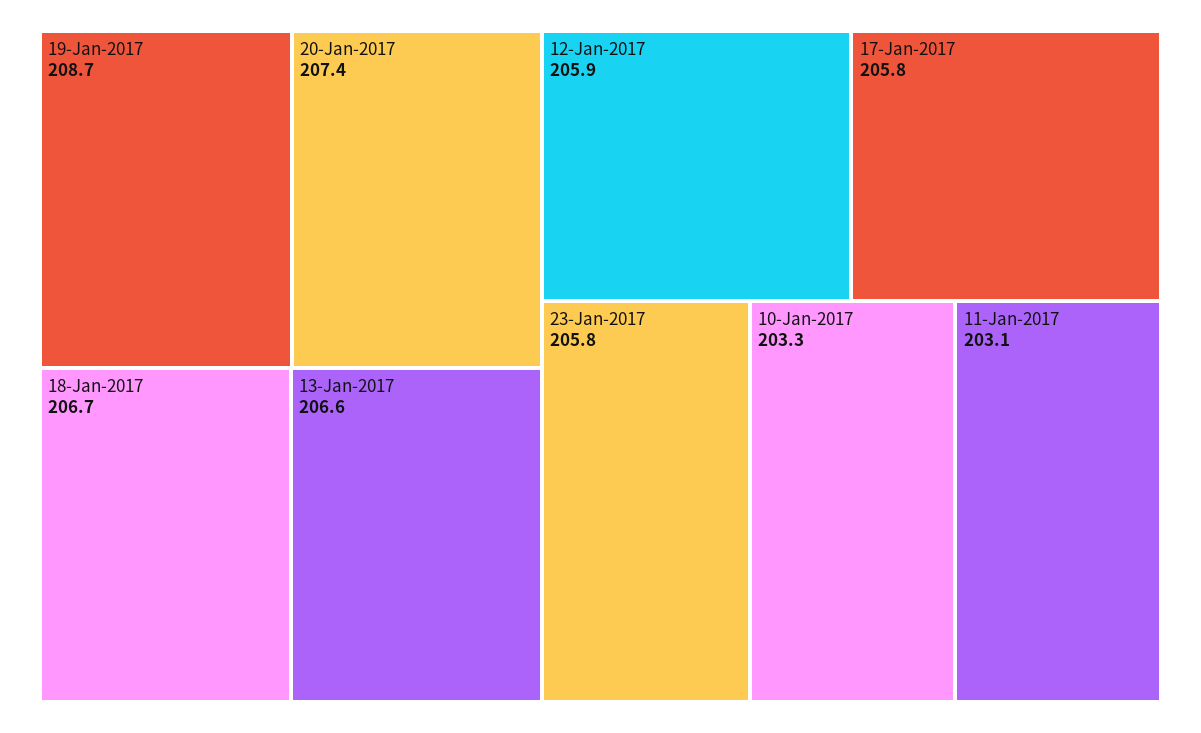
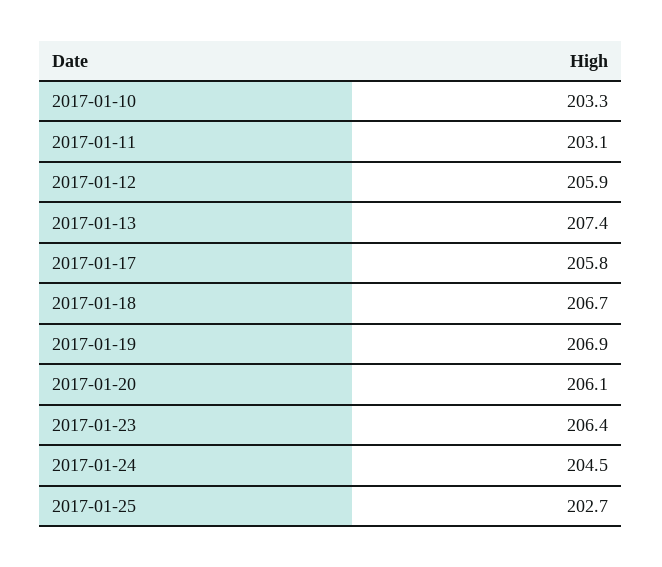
19-Jan-2017: 208.7 -> 206.9
20-Jan-2017: 207.4 -> 206.1
13-Jan-2017: 206.6 -> 207.4
23-Jan-2017: 205.8 -> 206.4
2017-01-24: none -> 204.5
2017-01-25: none -> 202.7

